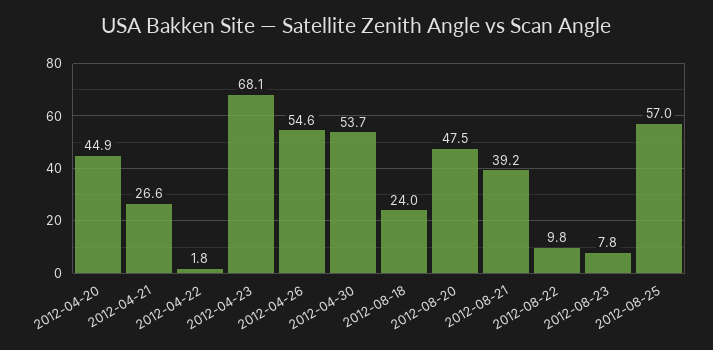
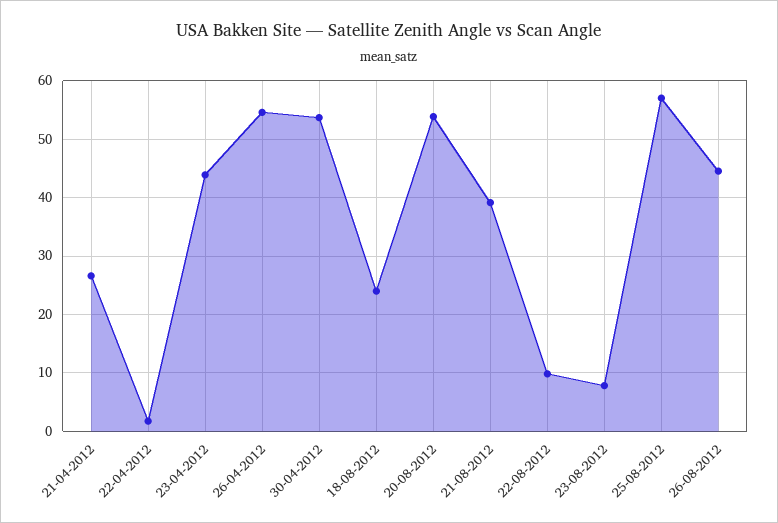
2012-04-20: 44.9 -> none
2012-04-23: 68.1 -> 44
2012-08-20: 47.5 -> 54
26-08-2012: none -> 44

